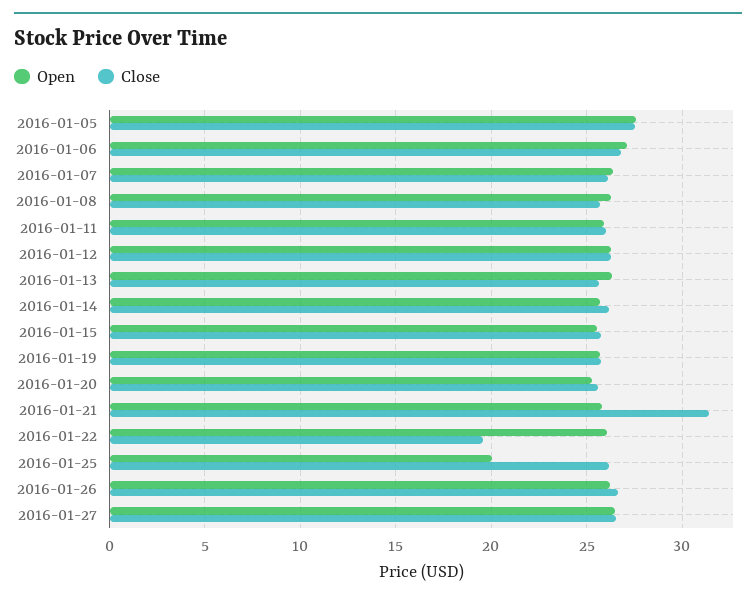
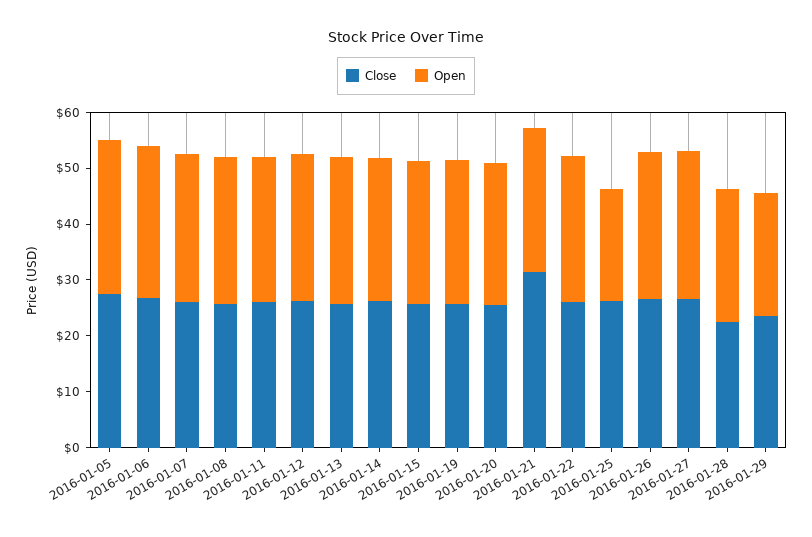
Close, 2016-01-22: 19.5 -> 26
Close, 2016-01-28: none -> 22
Open, 2016-01-28: none -> 24
Close, 2016-01-29: none -> 24
Open, 2016-01-29: none -> 22

